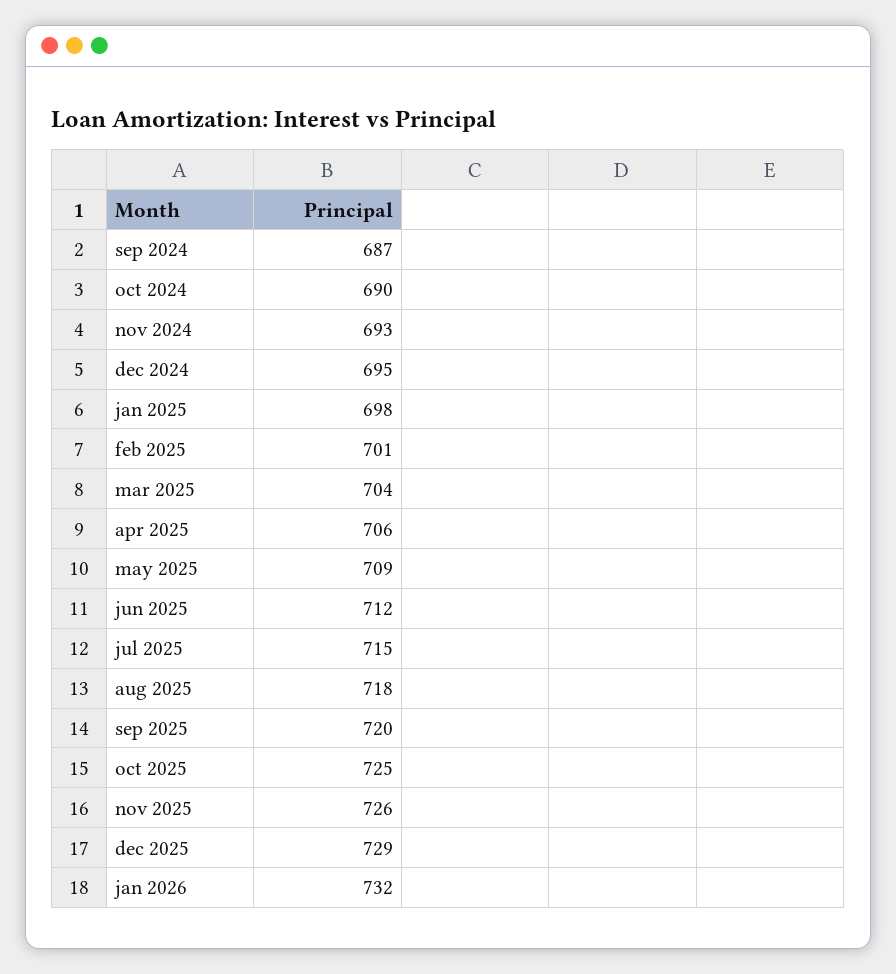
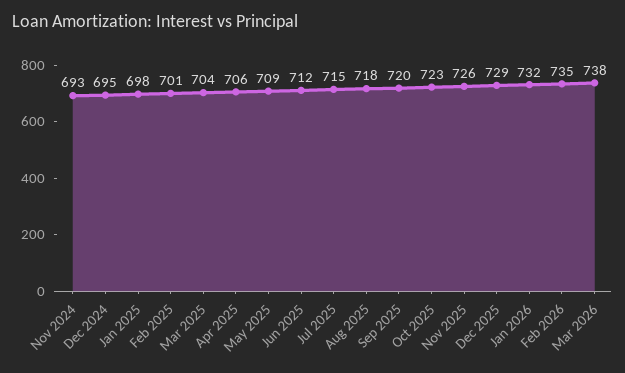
sep 2024: 687 -> none
oct 2024: 690 -> none
oct 2025: 725 -> 723
Feb 2026: none -> 735
Mar 2026: none -> 738

